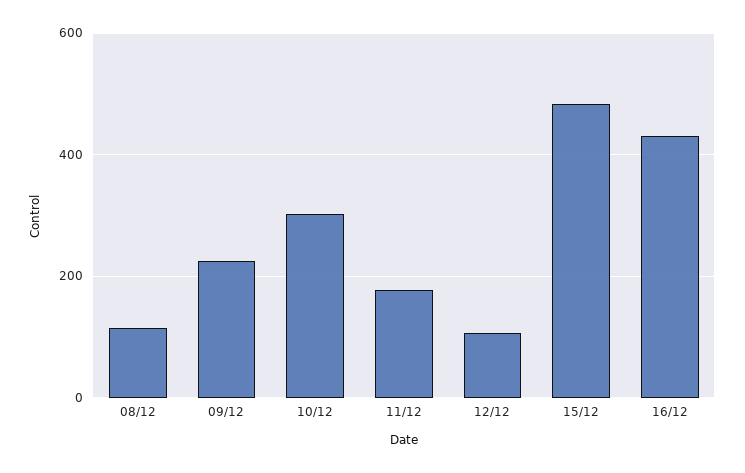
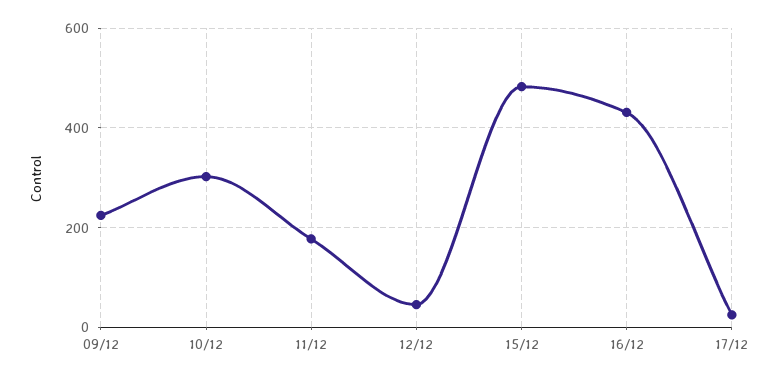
08/12: 120 -> none
12/12: 100 -> 40
17/12: none -> 20

